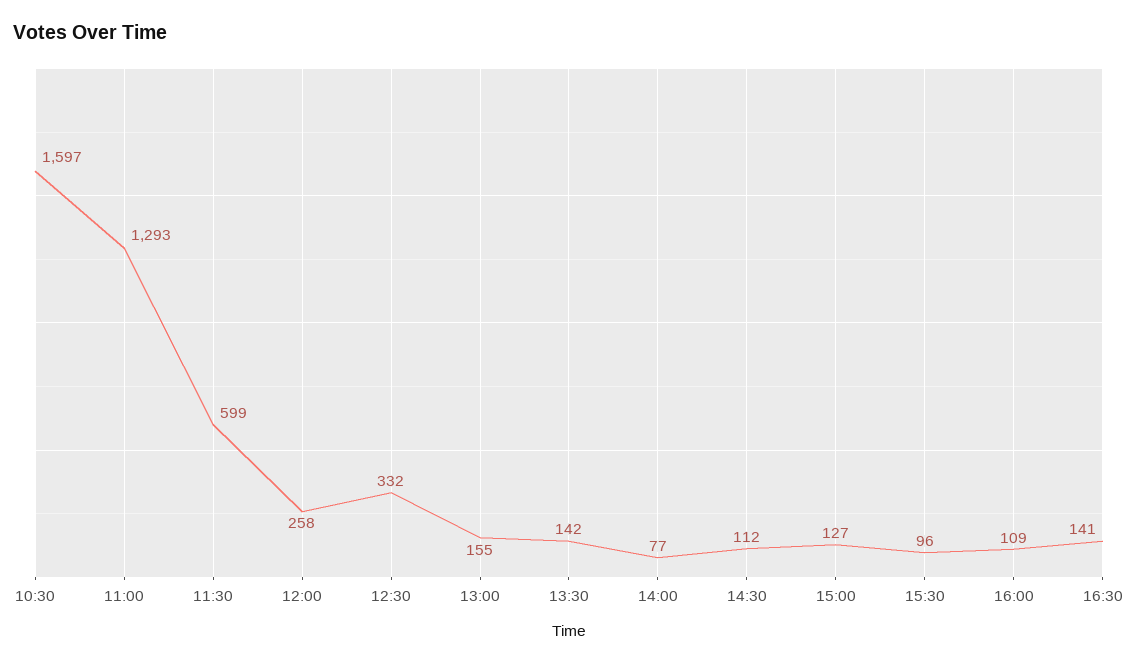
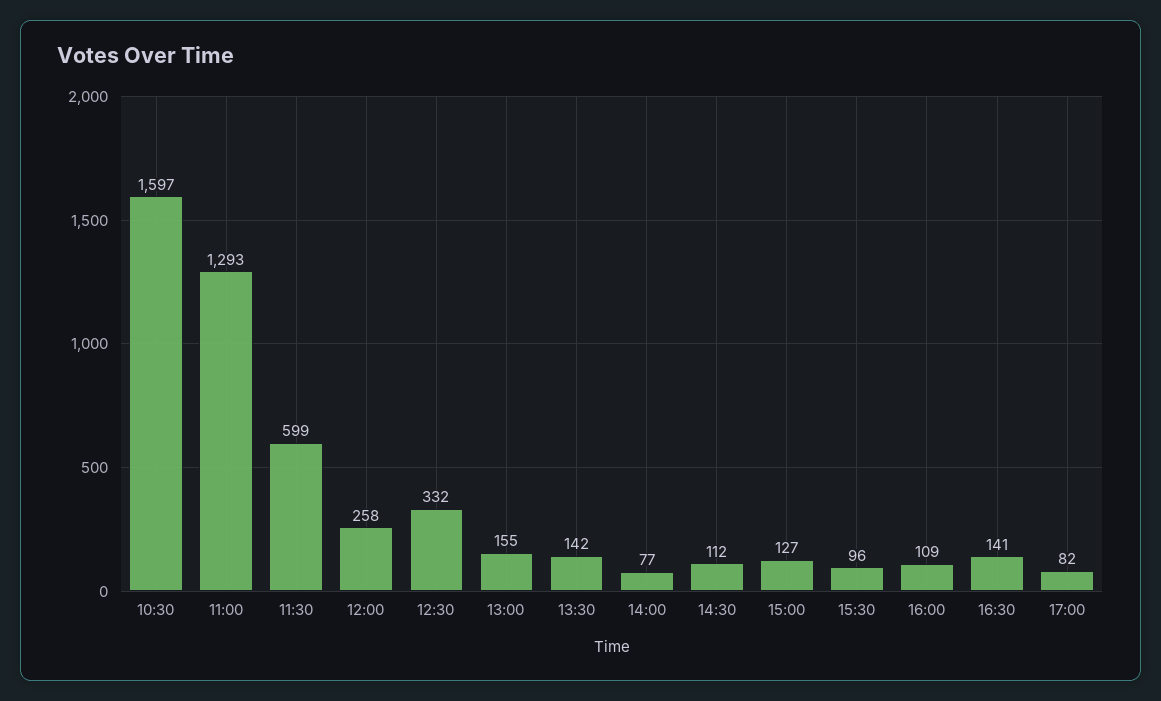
17:00: none -> 82

